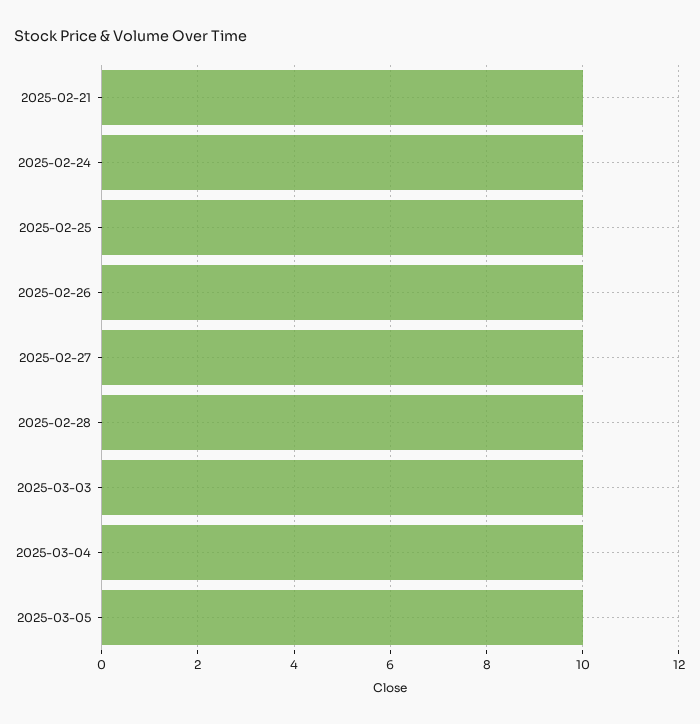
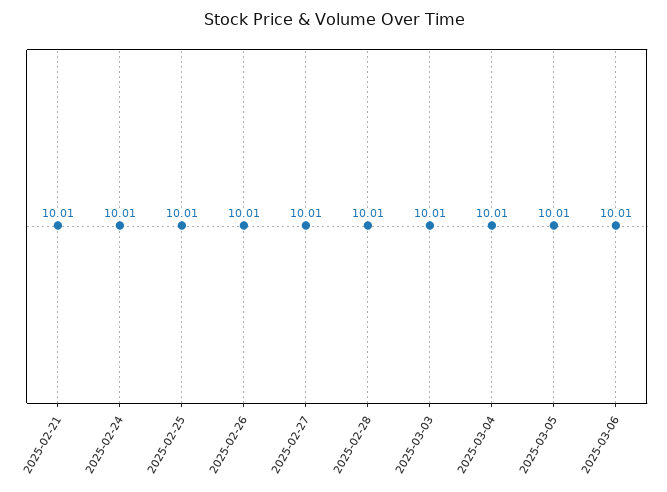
2025-03-06: none -> 10.01

